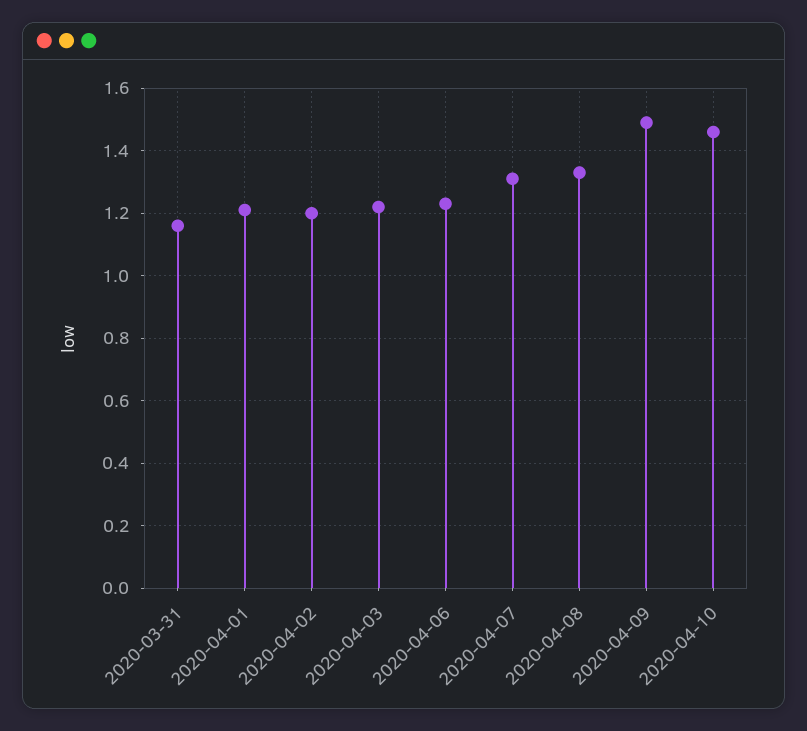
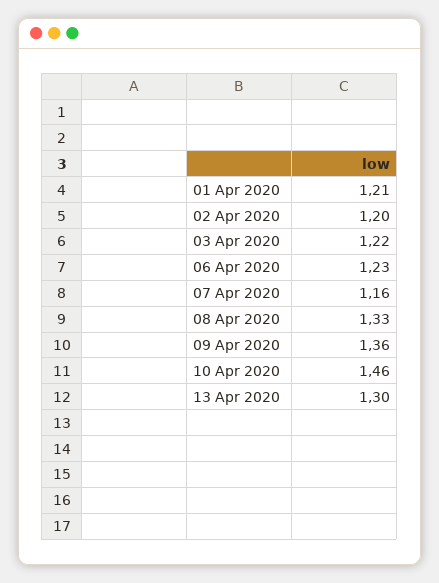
2020-03-31: 1.15 -> none
2020-04-07: 1.3 -> 1.16
2020-04-09: 1.5 -> 1.36
13 Apr 2020: none -> 1.3

